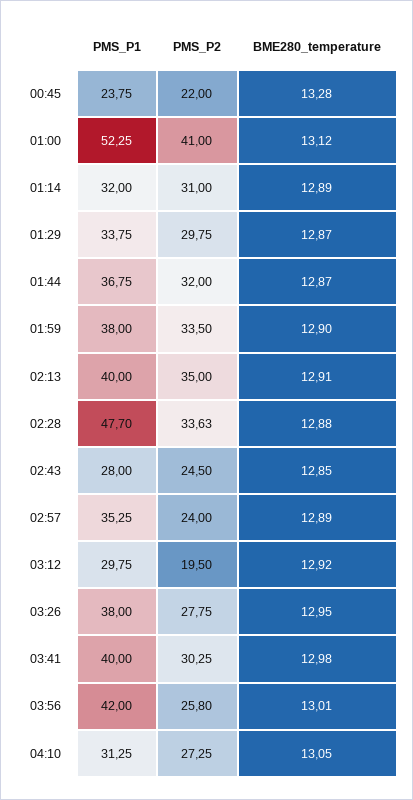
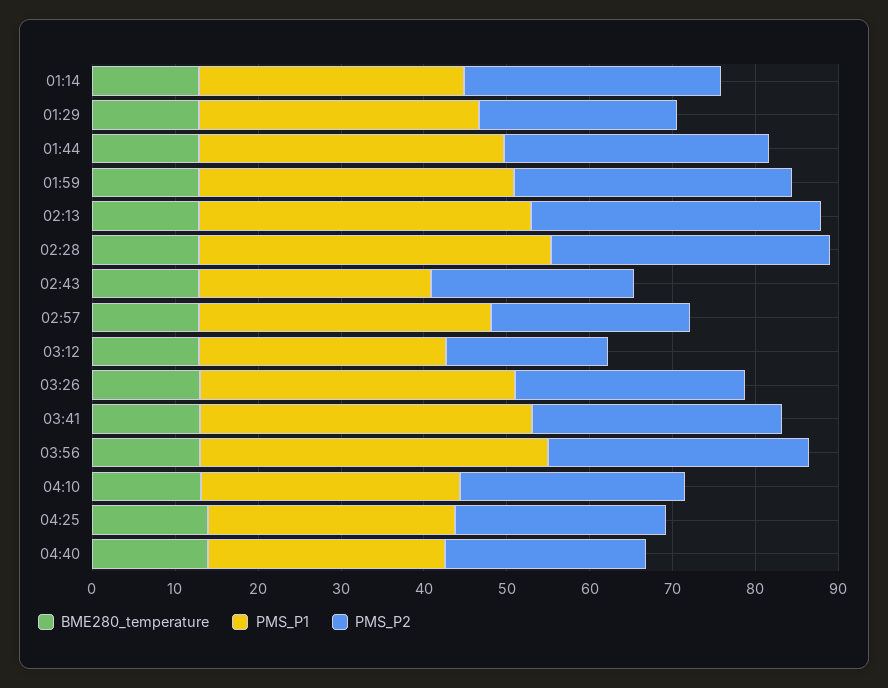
PMS_P1, 00:45: 23.75 -> none
PMS_P2, 00:45: 22 -> none
BME280_temperature, 00:45: 13.28 -> none
PMS_P1, 01:00: 52.25 -> none
PMS_P2, 01:00: 41 -> none
BME280_temperature, 01:00: 13.12 -> none
PMS_P2, 01:29: 29.75 -> 24
PMS_P1, 02:28: 47.7 -> 42
PMS_P2, 03:56: 25.8 -> 32
BME280_temperature, 04:25: none -> 14
PMS_P1, 04:25: none -> 30
PMS_P2, 04:25: none -> 26
BME280_temperature, 04:40: none -> 14
PMS_P1, 04:40: none -> 28
PMS_P2, 04:40: none -> 24

